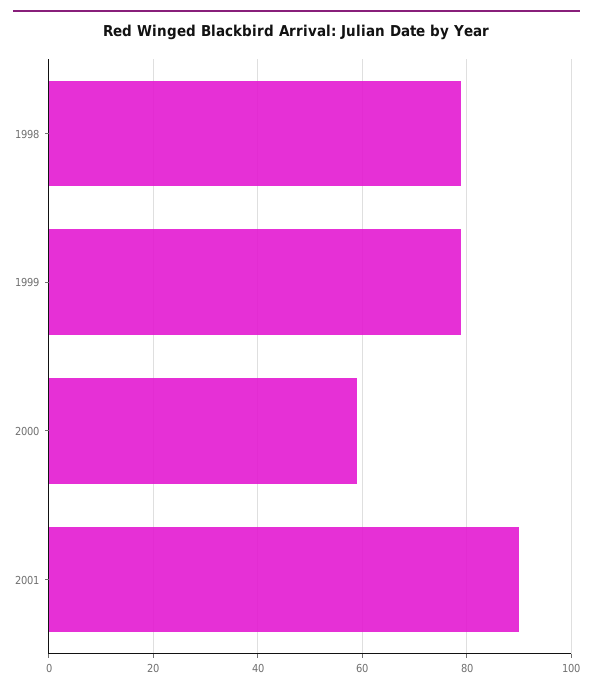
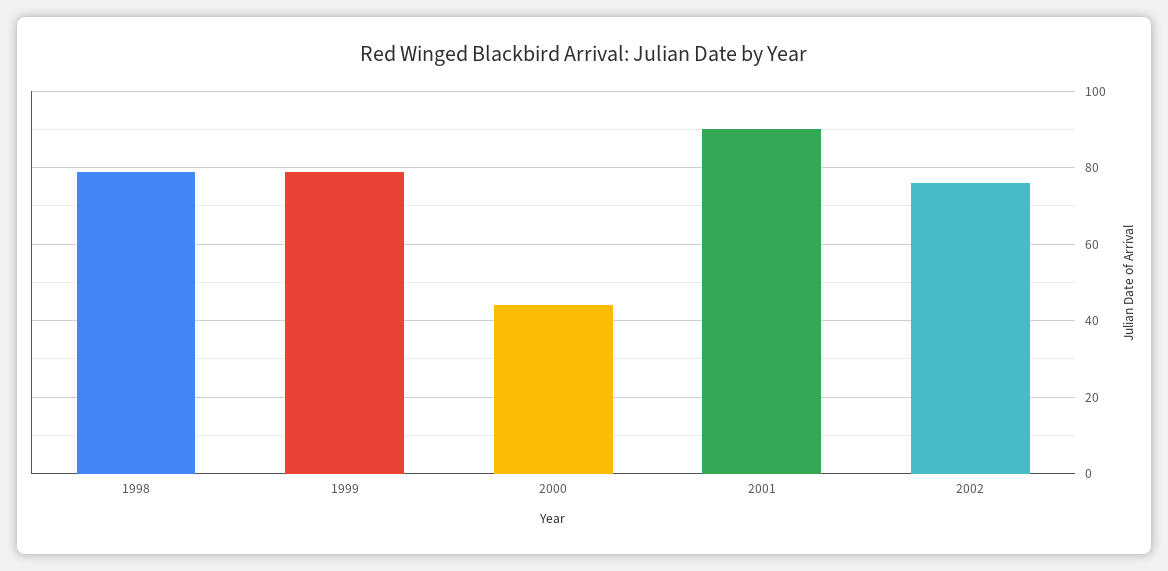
2000: 60 -> 45
2002: none -> 75

